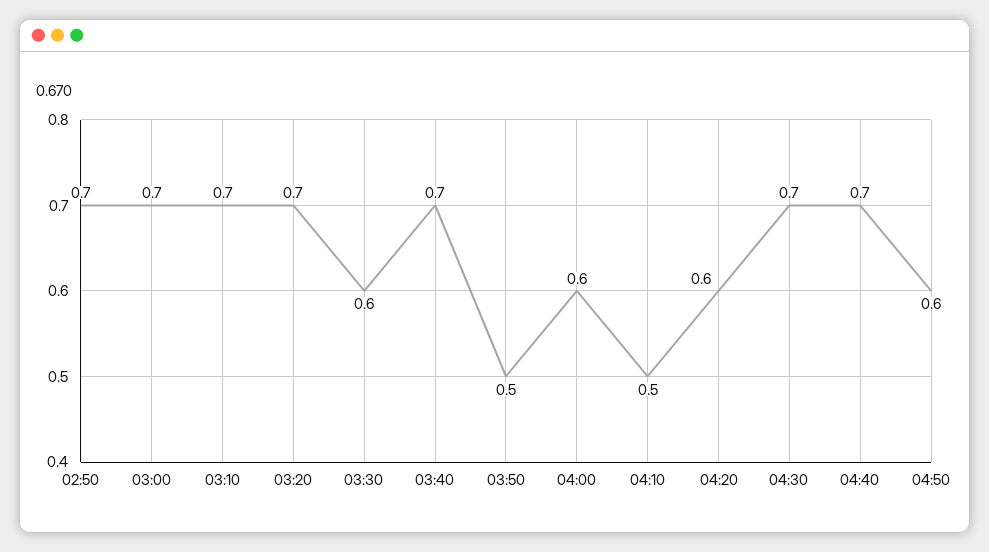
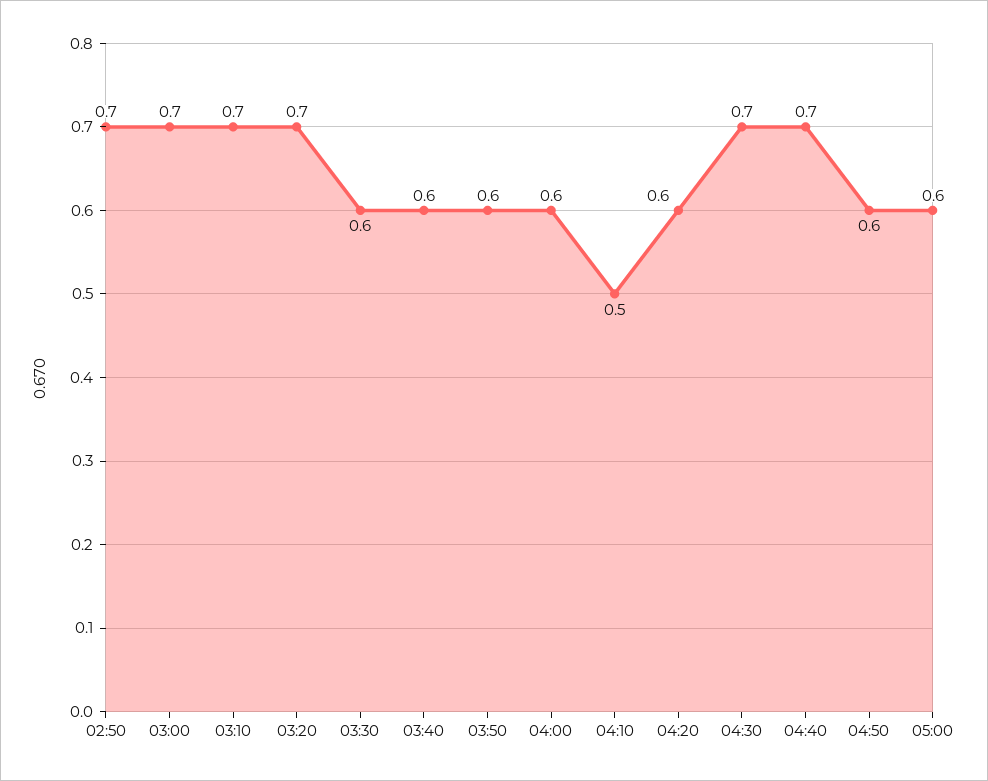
03:40: 0.7 -> 0.6
03:50: 0.5 -> 0.6
05:00: none -> 0.6

